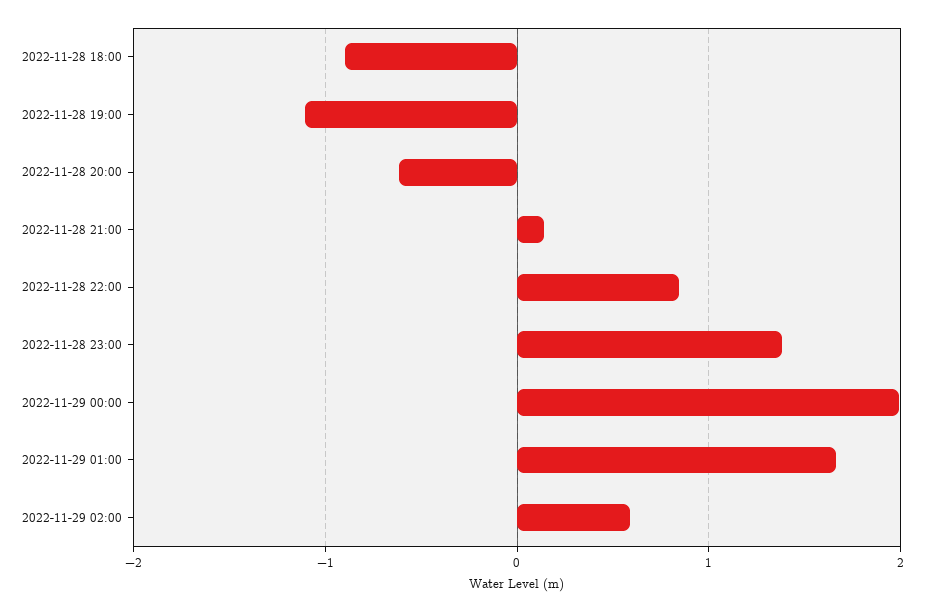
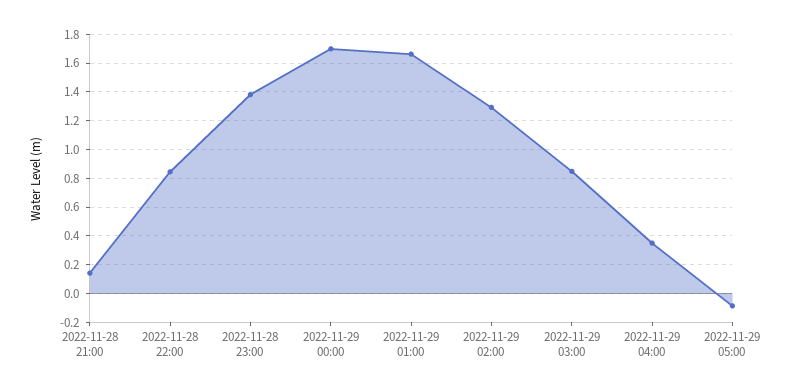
2022-11-28 18:00: -0.9 -> none
2022-11-28 19:00: -1.1 -> none
2022-11-28 20:00: -0.6 -> none
2022-11-29 00:00: 2 -> 1.7
2022-11-29 02:00: 0.6 -> 1.3
2022-11-29 03:00: none -> 0.85
2022-11-29 04:00: none -> 0.35
2022-11-29 05:00: none -> -0.1

